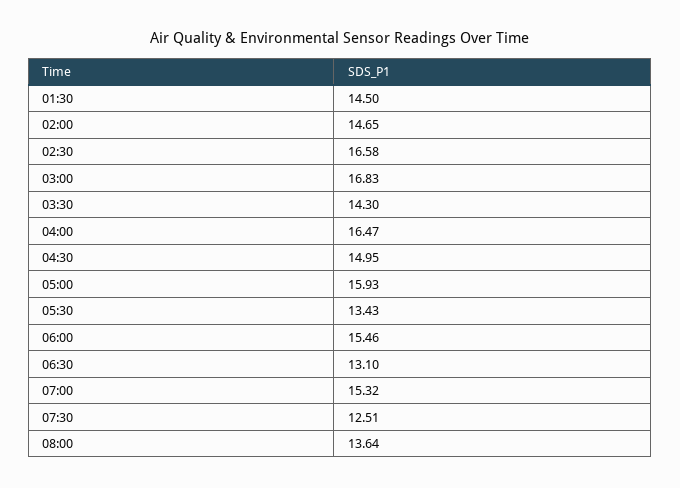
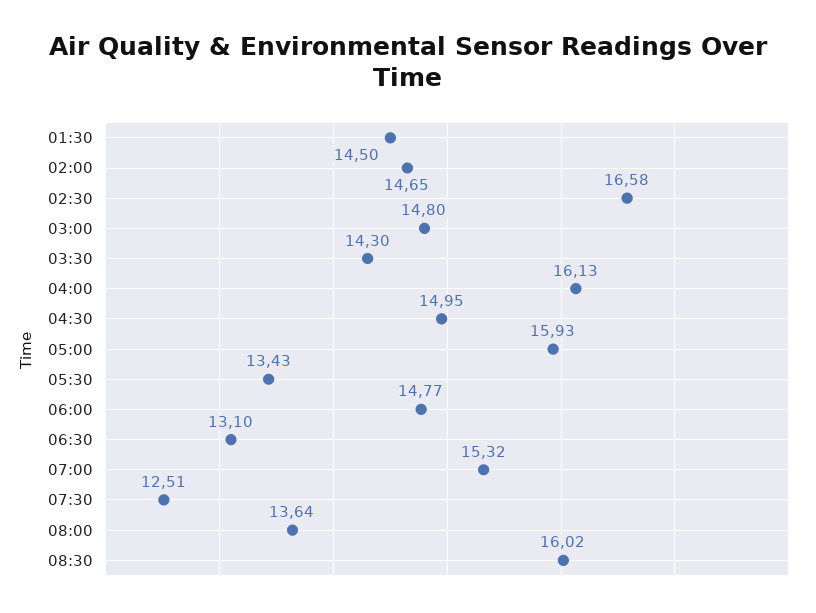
03:00: 16.83 -> 14.8
04:00: 16.47 -> 16.13
06:00: 15.46 -> 14.77
08:30: none -> 16.02

